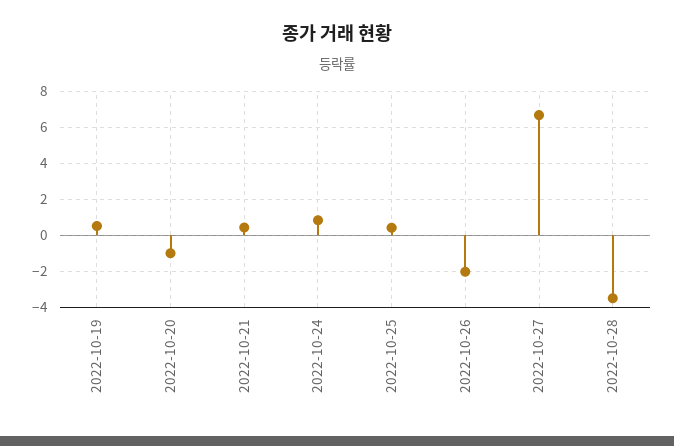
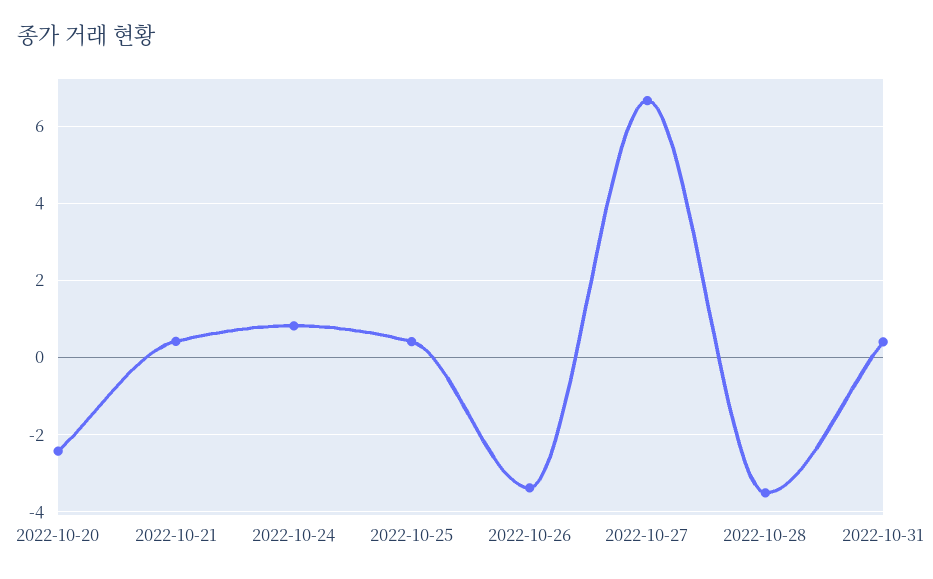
2022-10-19: 0.5 -> none
2022-10-20: -1 -> -2.4
2022-10-26: -2 -> -3.4
2022-10-31: none -> 0.4

